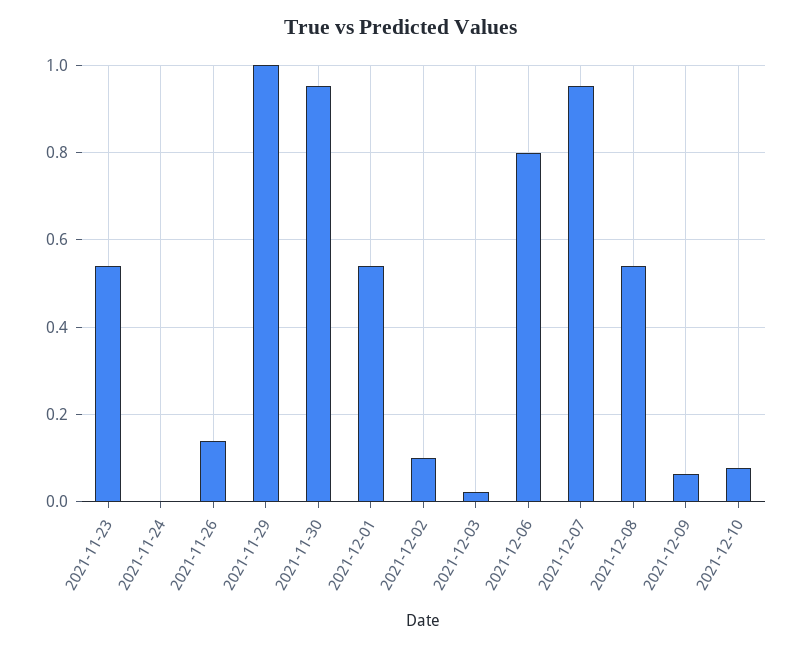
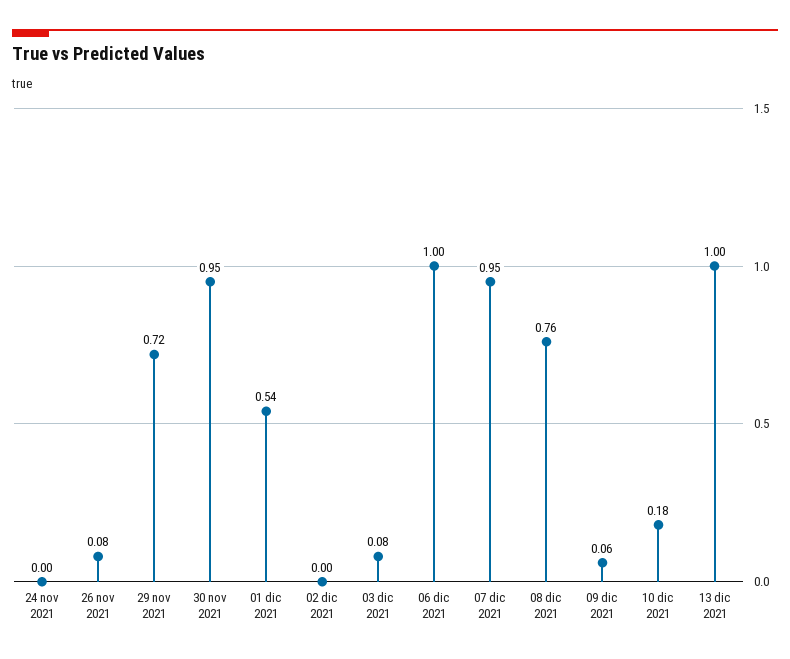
2021-11-23: 0.54 -> none
2021-11-26: 0.14 -> 0.08
2021-11-29: 1 -> 0.72
2021-12-02: 0.1 -> 0
2021-12-03: 0.02 -> 0.08
2021-12-06: 0.8 -> 1
2021-12-08: 0.54 -> 0.76
2021-12-10: 0.08 -> 0.18
13 dic 2021: none -> 1

